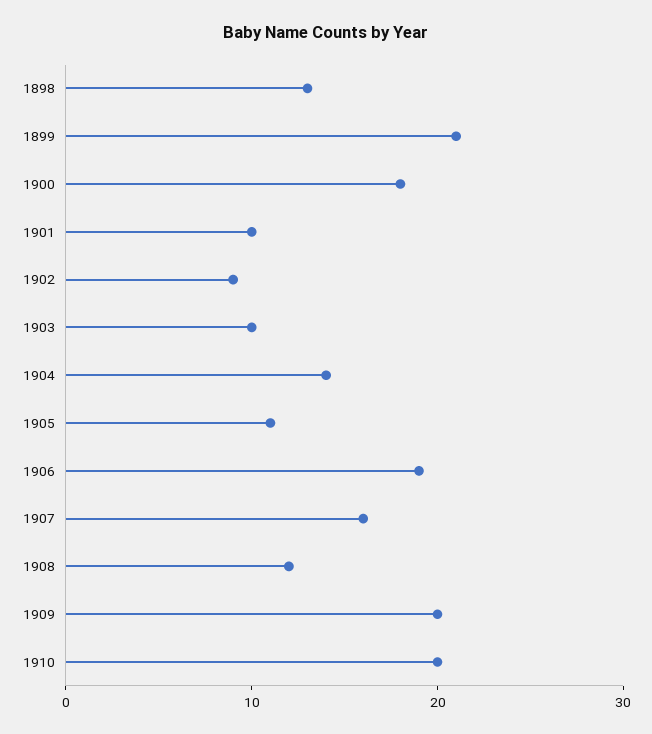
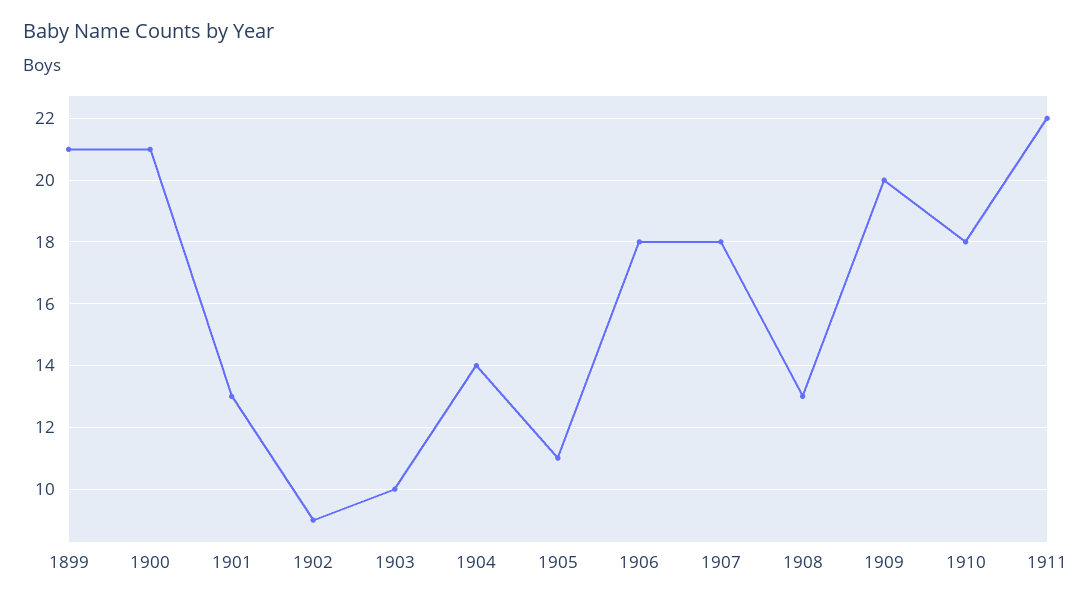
1898: 13 -> none
1900: 18 -> 21
1901: 10 -> 13
1906: 19 -> 18
1907: 16 -> 18
1908: 12 -> 13
1910: 20 -> 18
1911: none -> 22

